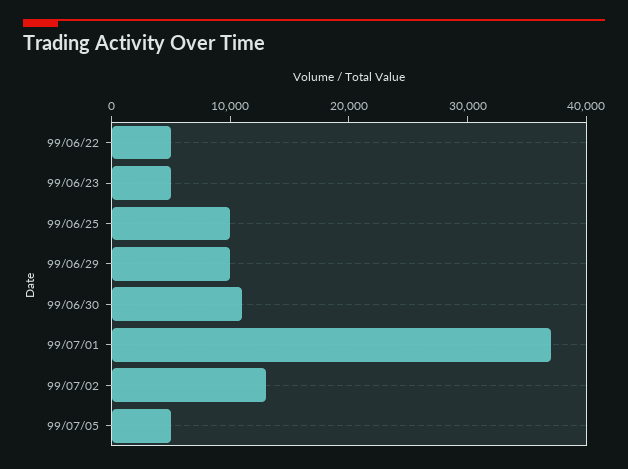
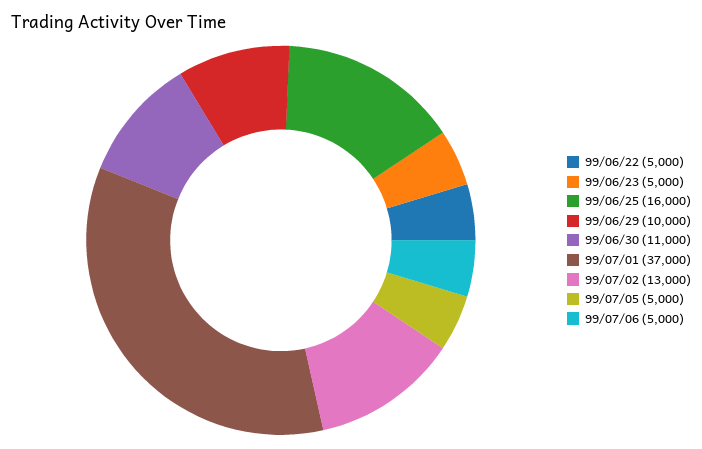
99/06/25: 10000 -> 16000
99/07/06: none -> 5000

